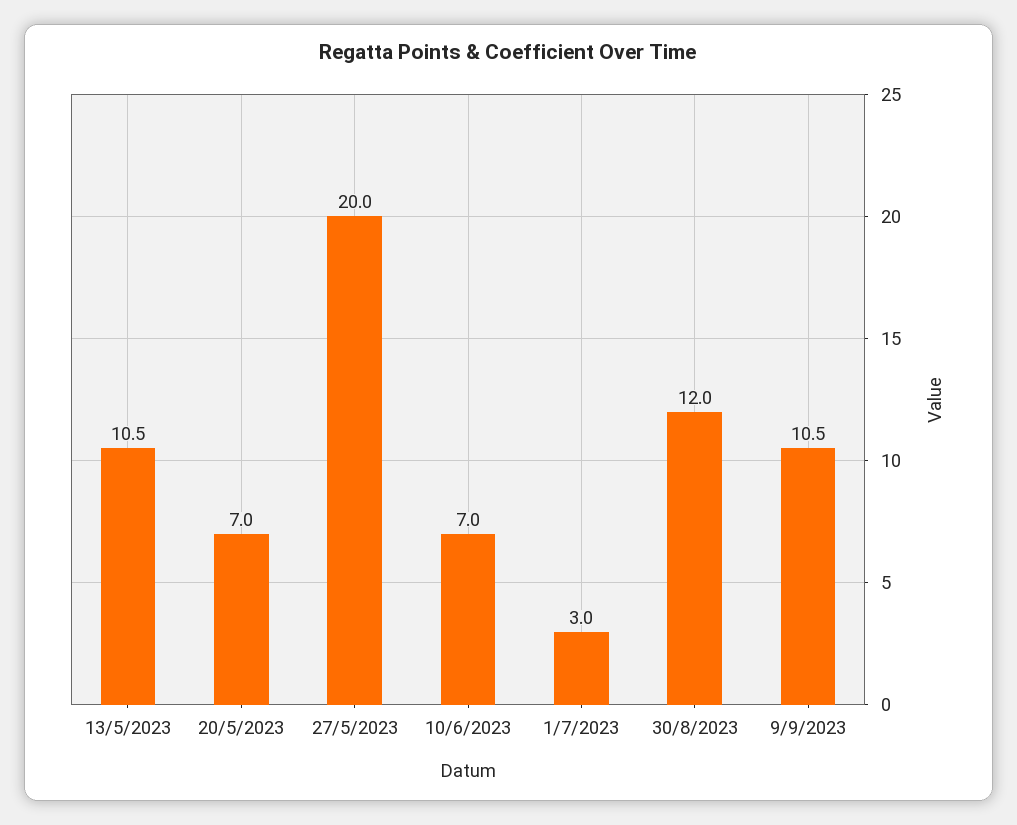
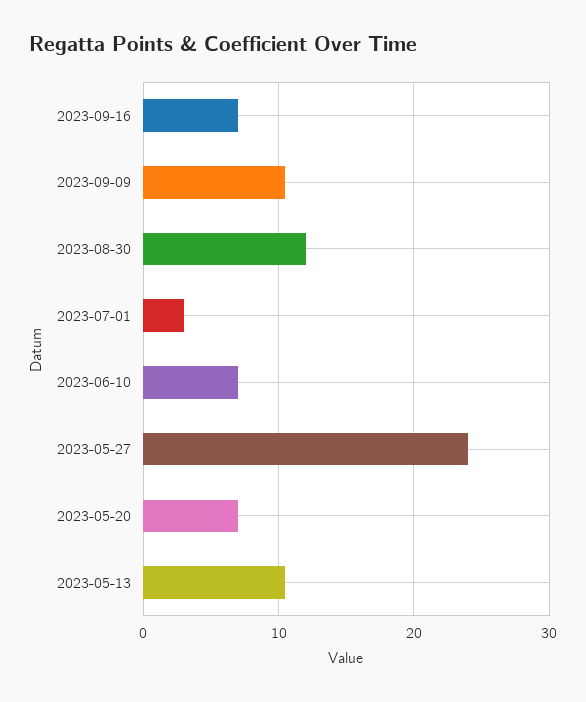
27/5/2023: 20 -> 24
2023-09-16: none -> 7

